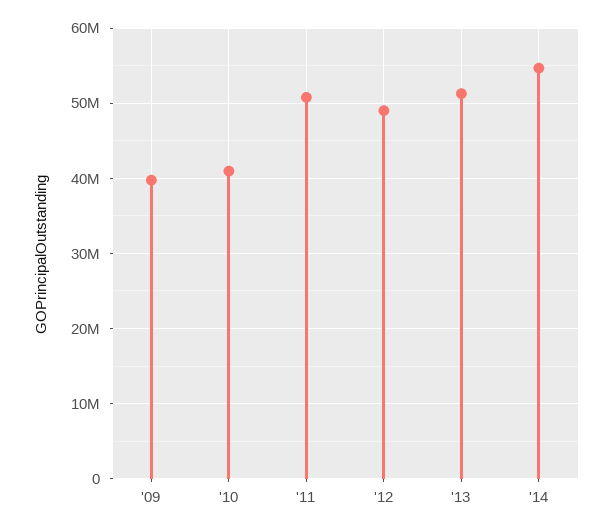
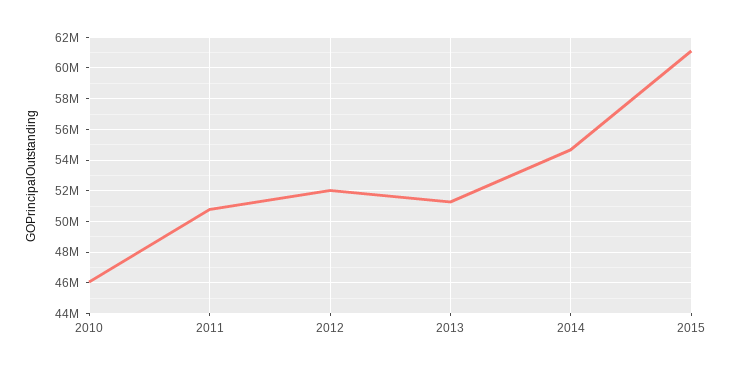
'09: 40000000 -> none
'10: 41000000 -> 46000000
'12: 49000000 -> 52000000
2015: none -> 61000000

